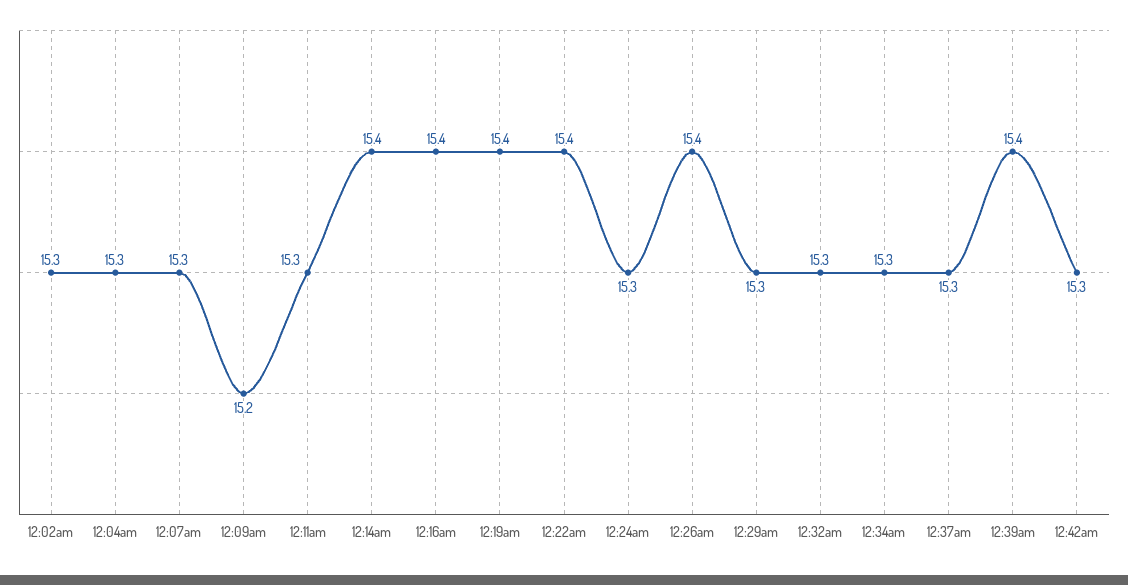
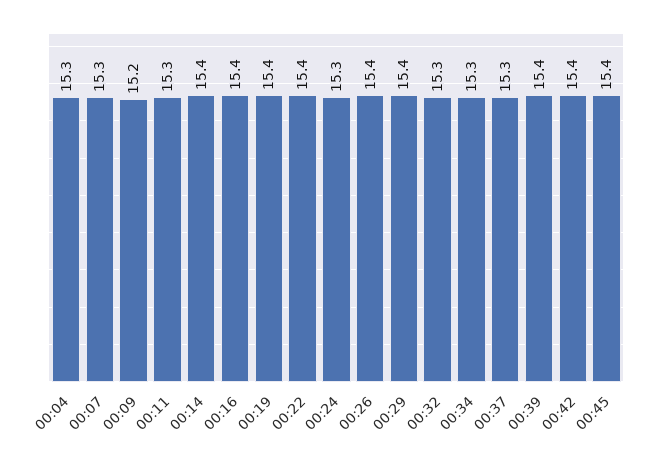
12:02am: 15.3 -> none
12:29am: 15.3 -> 15.4
12:42am: 15.3 -> 15.4
00:45: none -> 15.4

